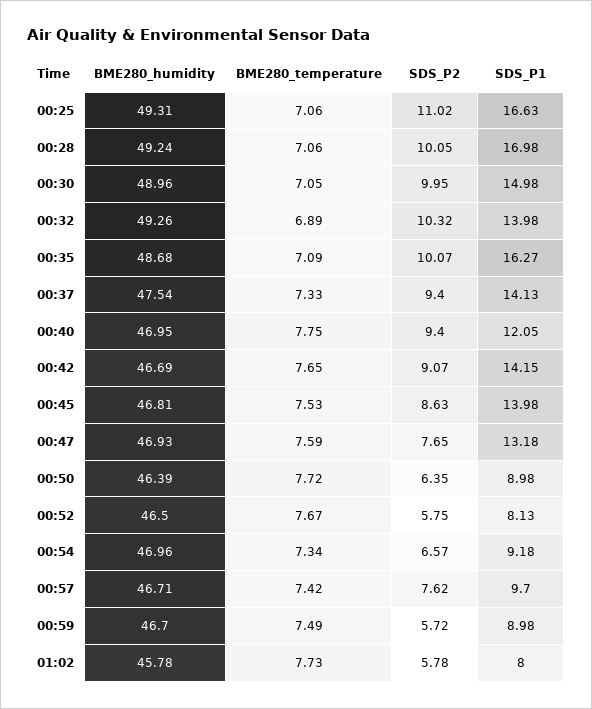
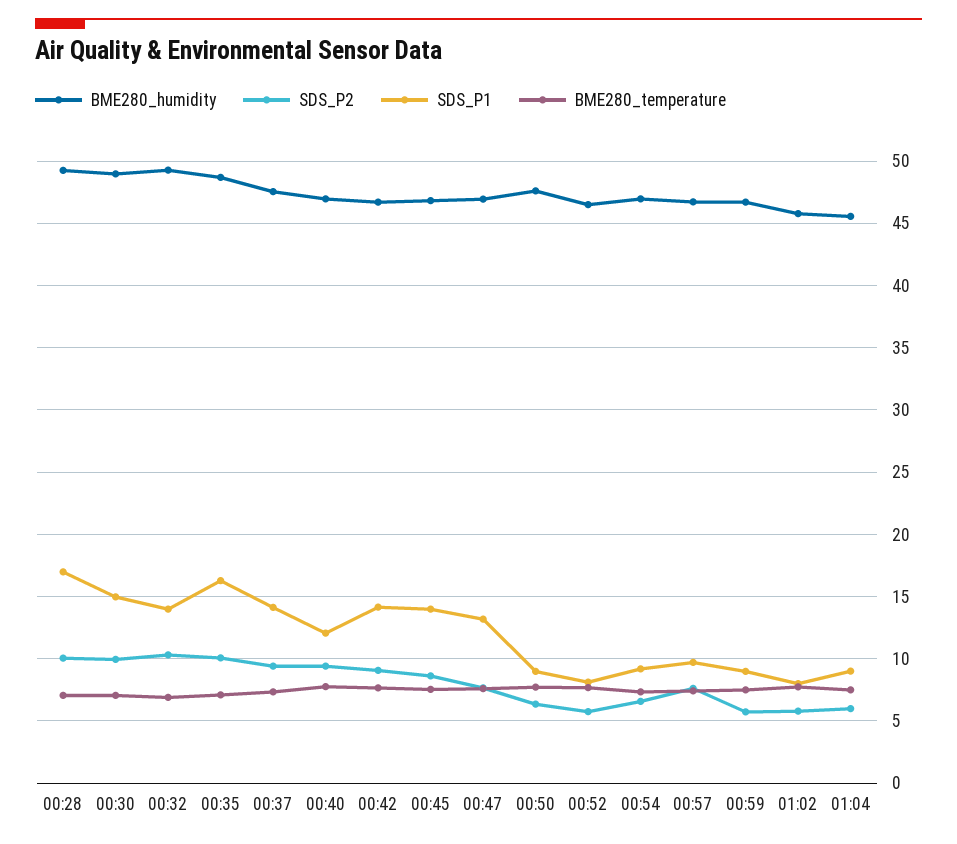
BME280_humidity, 00:25: 49.31 -> none
BME280_temperature, 00:25: 7.06 -> none
SDS_P2, 00:25: 11.02 -> none
SDS_P1, 00:25: 16.63 -> none
BME280_humidity, 00:50: 46.39 -> 47.5
BME280_humidity, 01:04: none -> 45.5
SDS_P2, 01:04: none -> 6
SDS_P1, 01:04: none -> 9
BME280_temperature, 01:04: none -> 7.5

